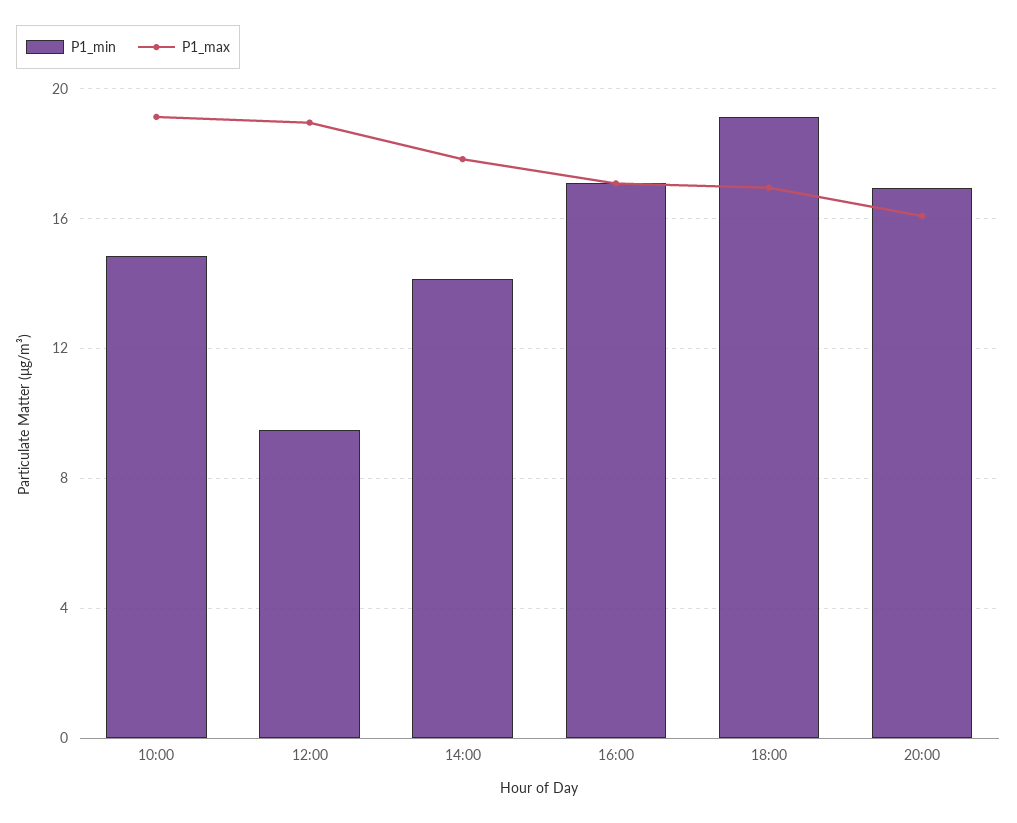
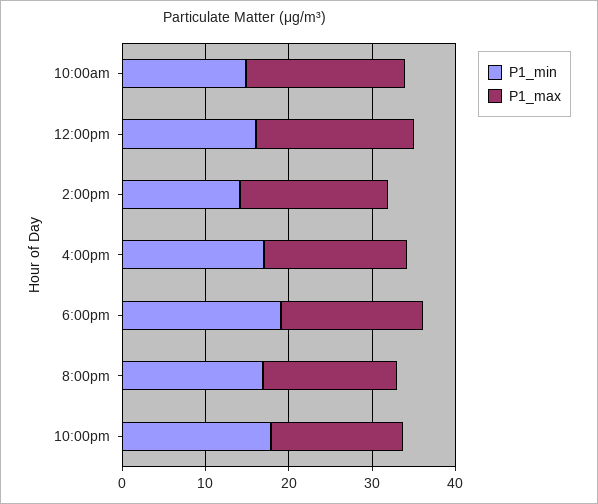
P1_min, 12:00: 9.5 -> 16
P1_min, 10:00pm: none -> 18
P1_max, 10:00pm: none -> 16

